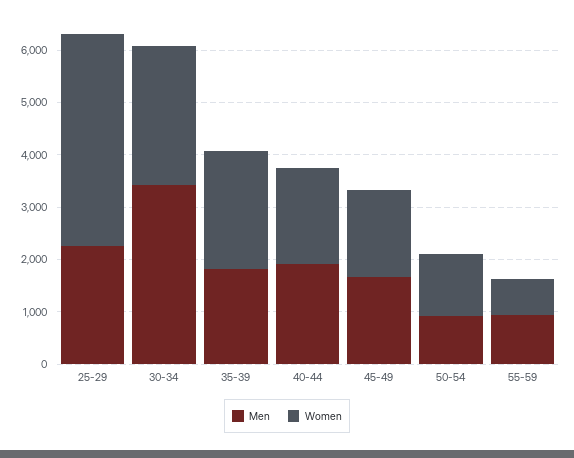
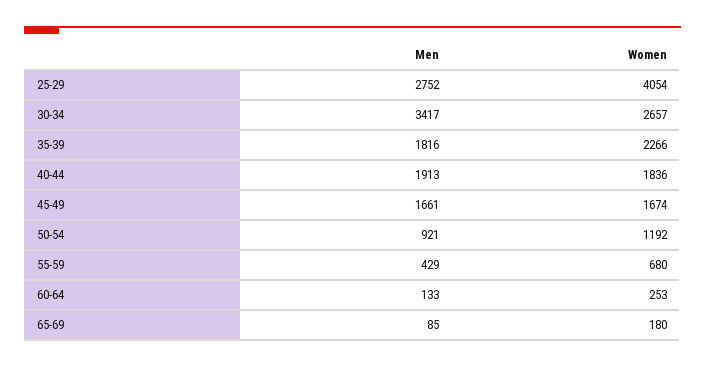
Men, 25-29: 2200 -> 2752
Men, 55-59: 1000 -> 429
Men, 60-64: none -> 133
Women, 60-64: none -> 253
Men, 65-69: none -> 85
Women, 65-69: none -> 180

